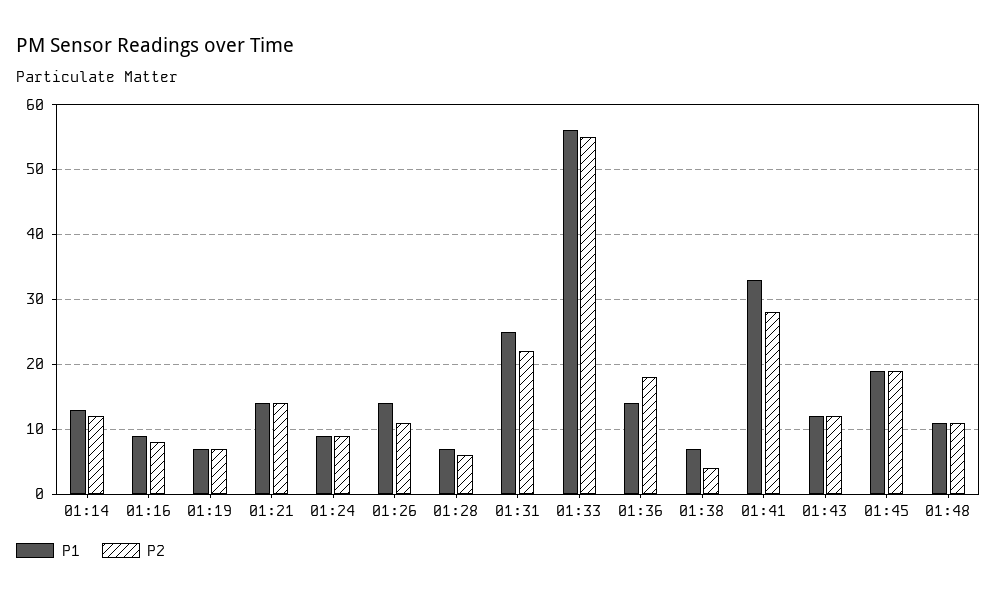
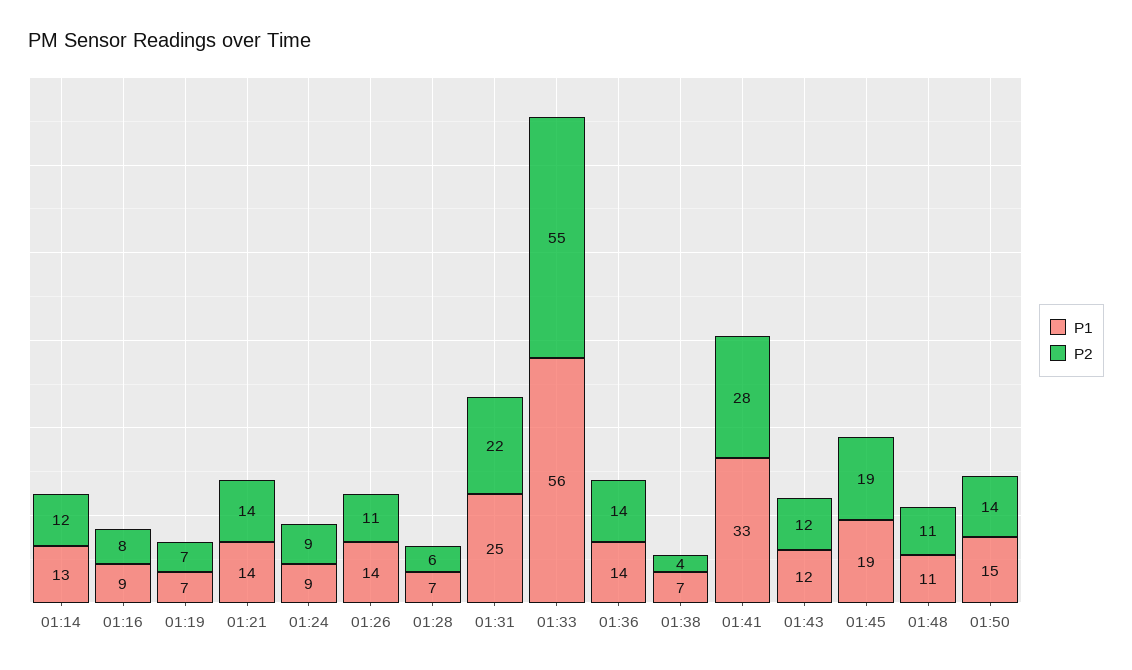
P2, 01:36: 18 -> 14
P1, 01:50: none -> 15
P2, 01:50: none -> 14

